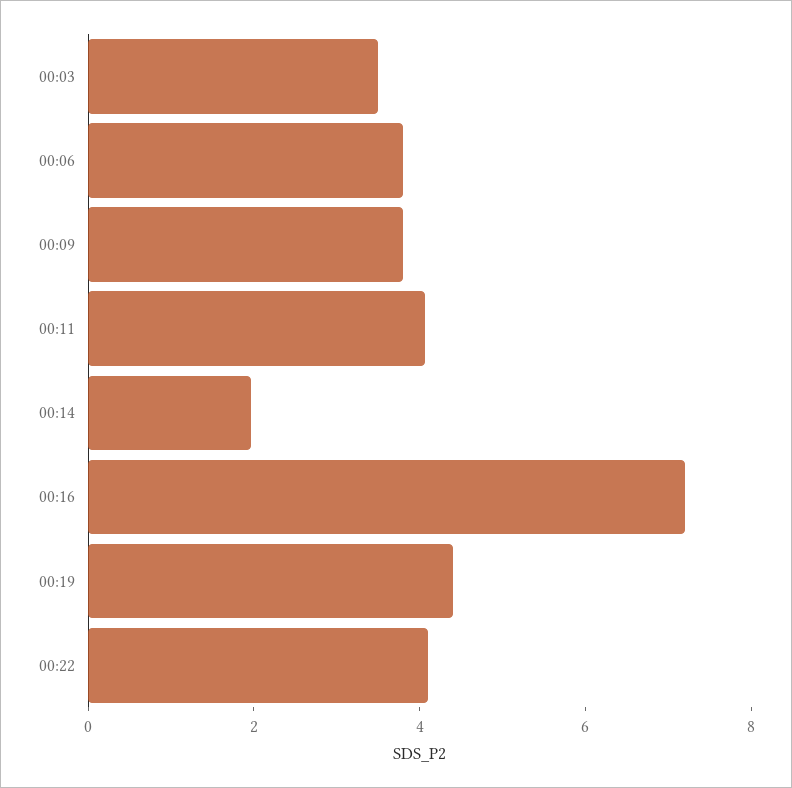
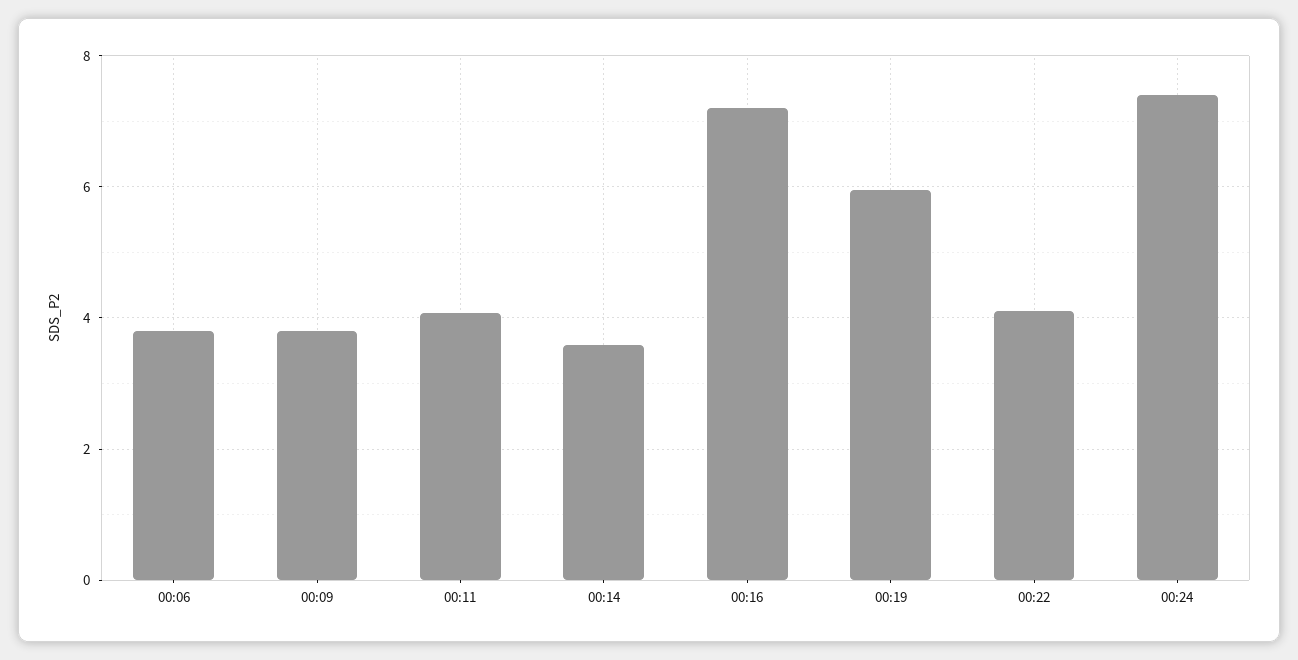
00:03: 3.5 -> none
00:14: 2 -> 3.6
00:19: 4.5 -> 6
00:24: none -> 7.4

